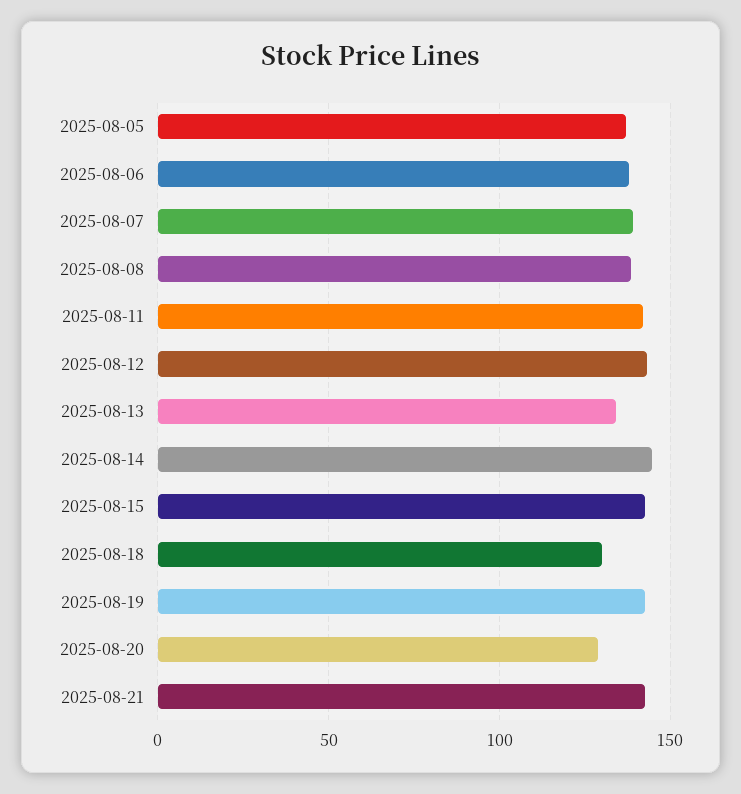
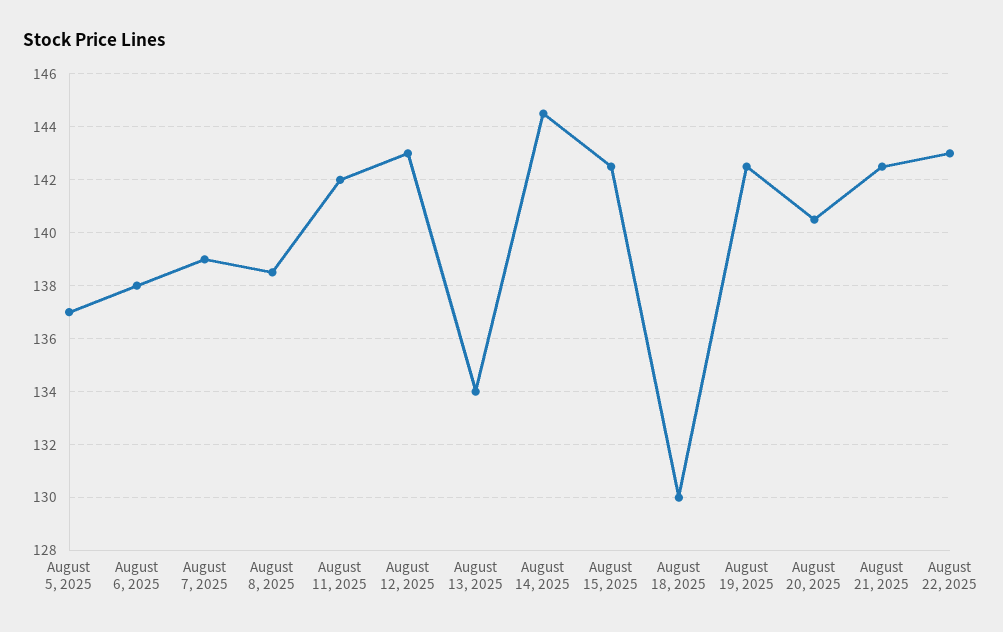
2025-08-20: 130 -> 140.5
August 22, 2025: none -> 143

